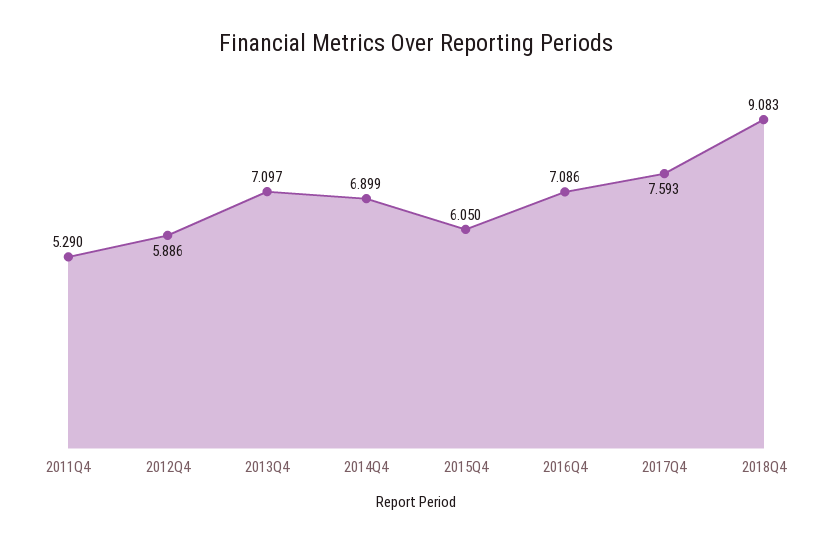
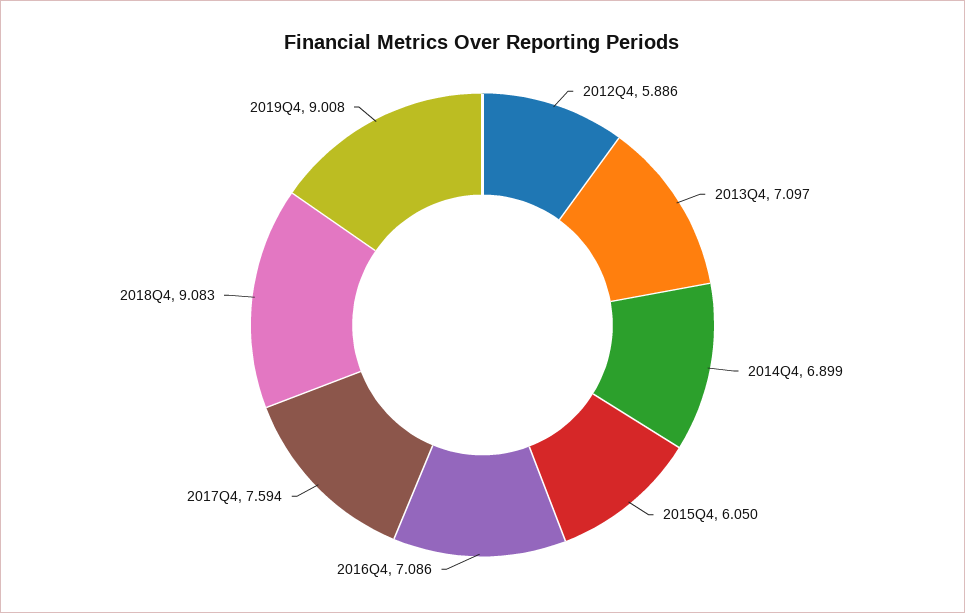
2011Q4: 5.29 -> none
2017Q4: 7.593 -> 7.594
2019Q4: none -> 9.008

